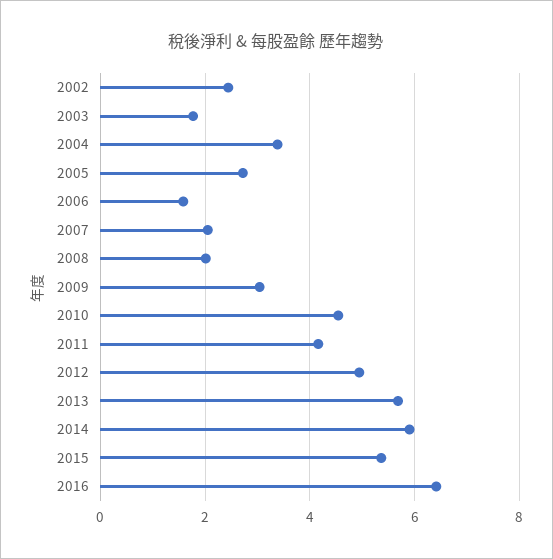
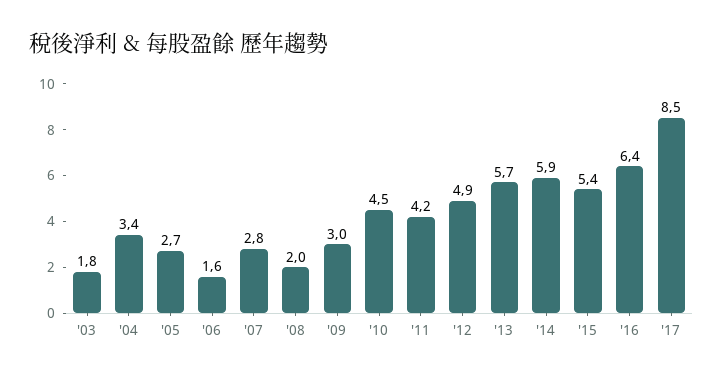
2002: 2.4 -> none
2007: 2 -> 2.8
'17: none -> 8.5

